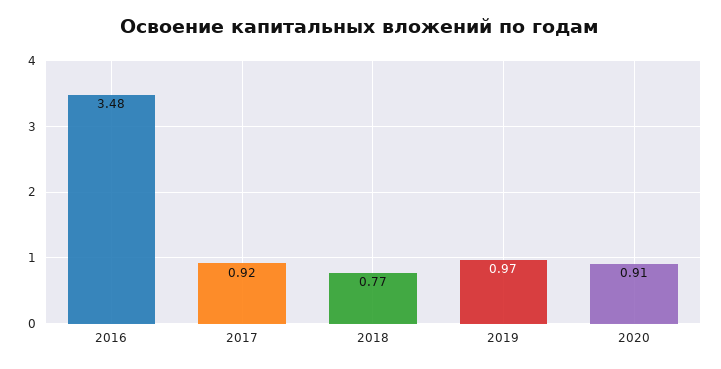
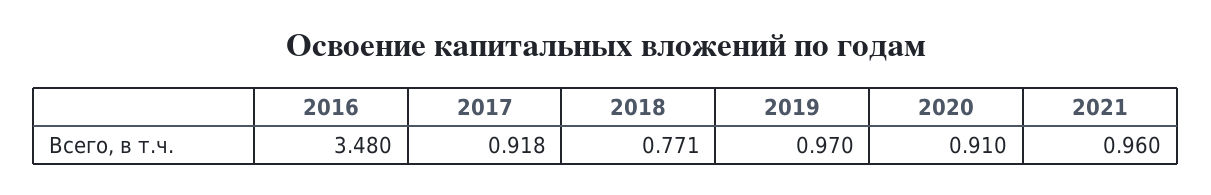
2021: none -> 0.96

